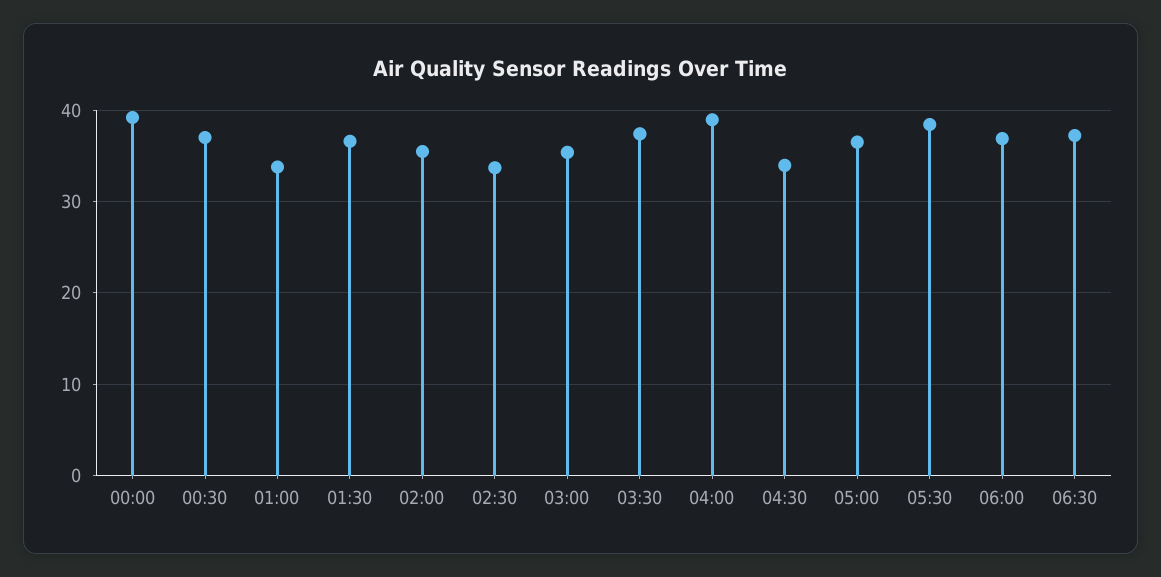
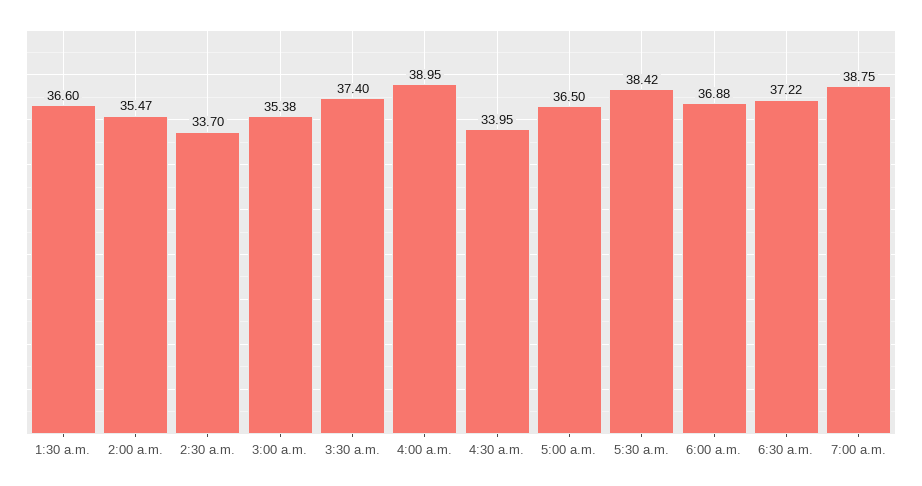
00:00: 39 -> none
00:30: 37 -> none
01:00: 34 -> none
7:00 a.m.: none -> 38.75

